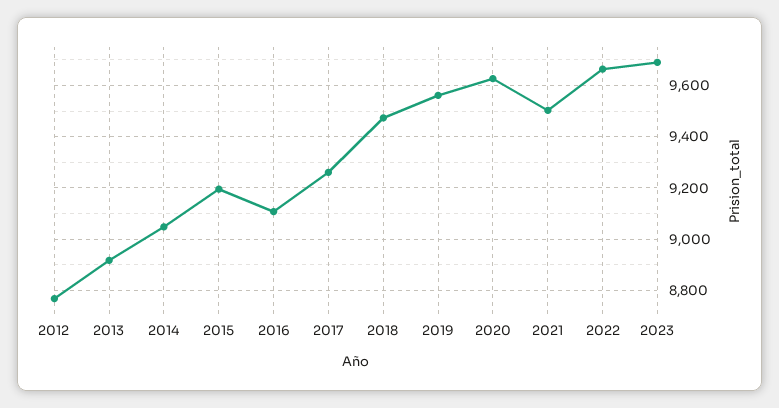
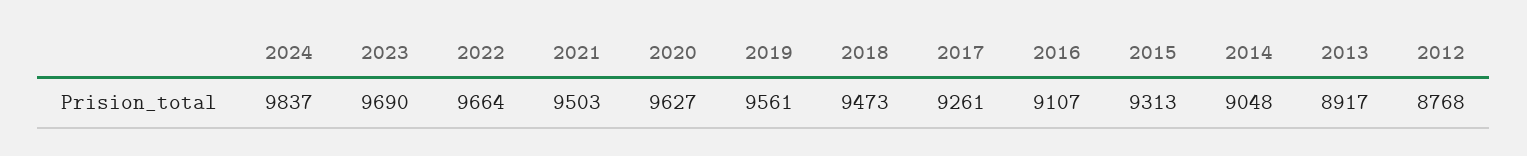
2015: 9200 -> 9313
2024: none -> 9837

